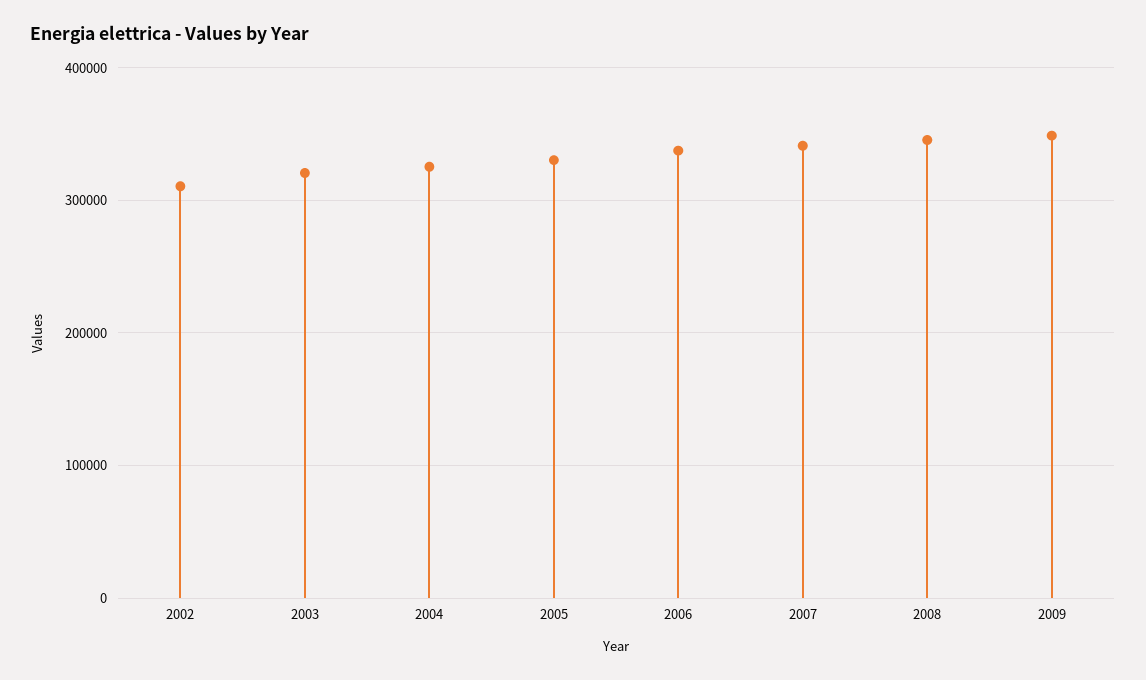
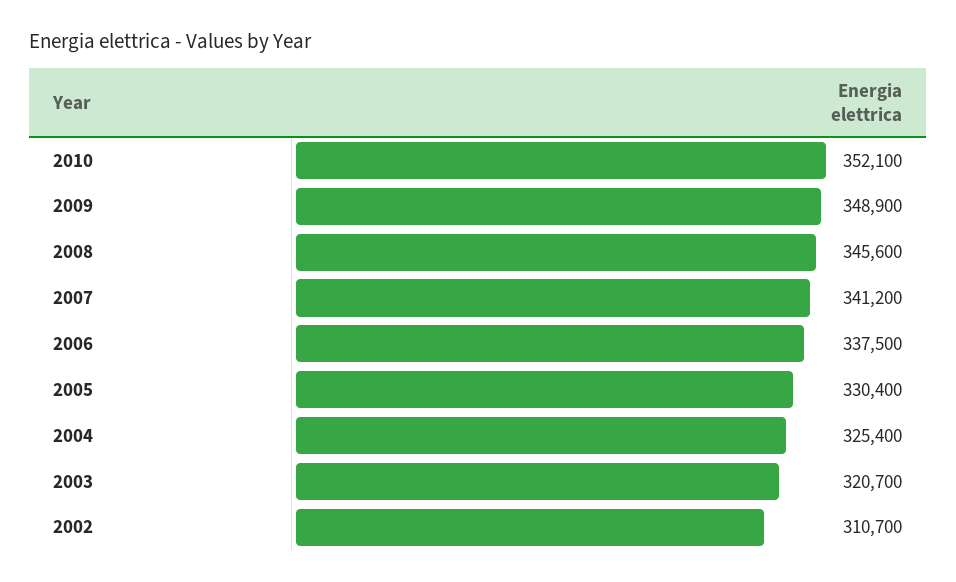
2010: none -> 352100

